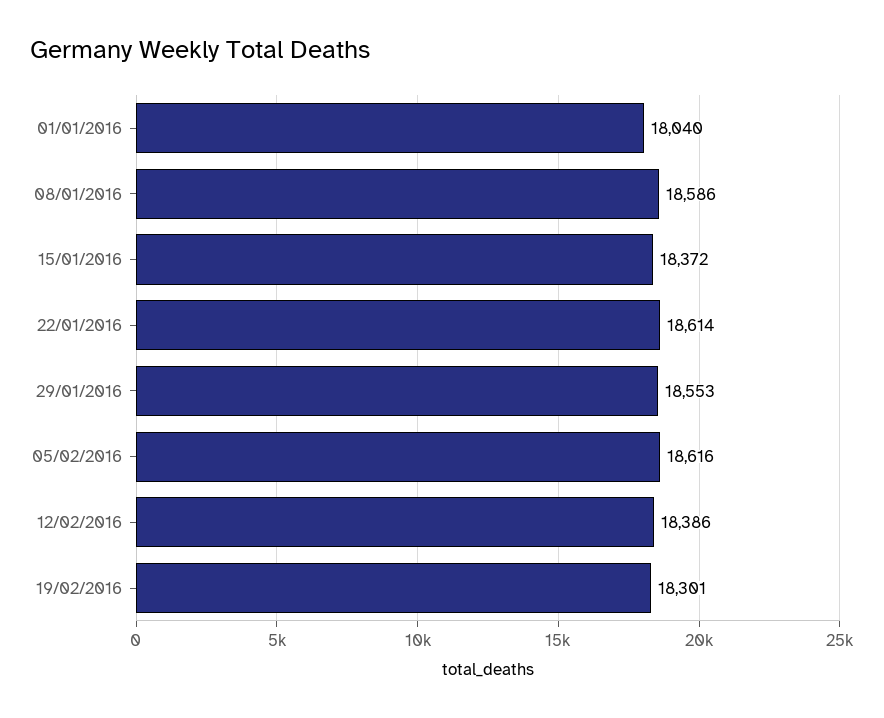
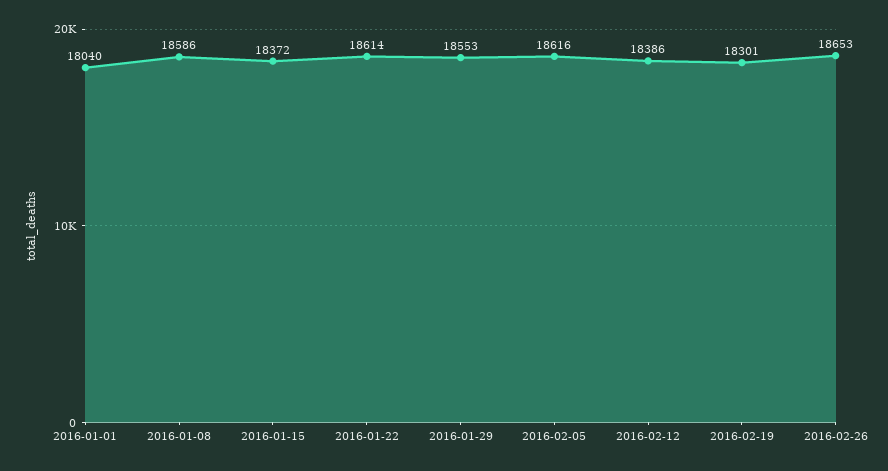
2016-02-26: none -> 18653

